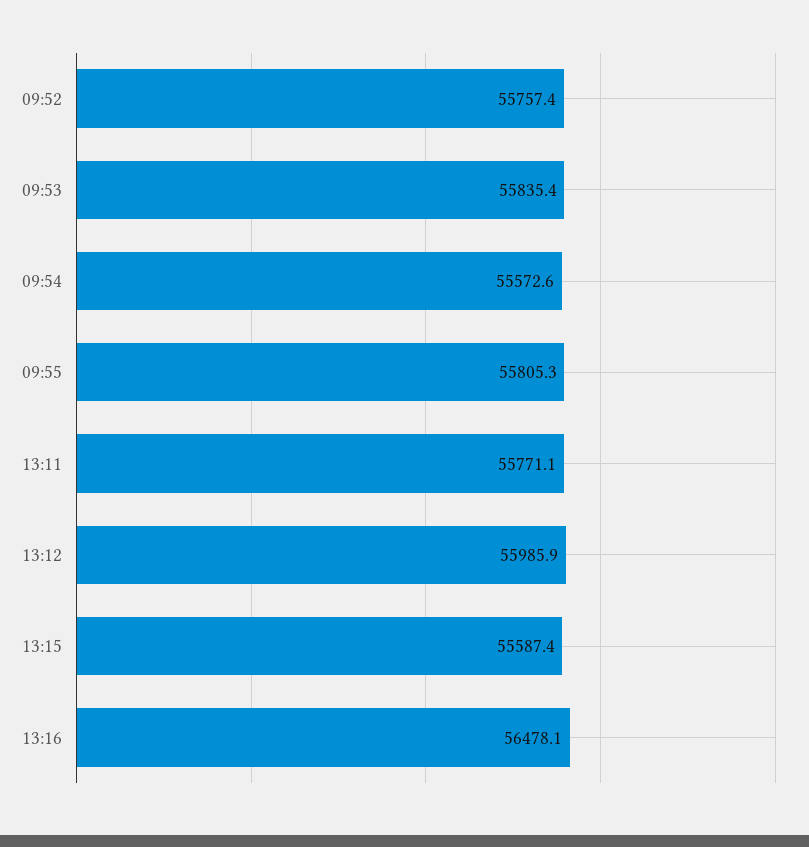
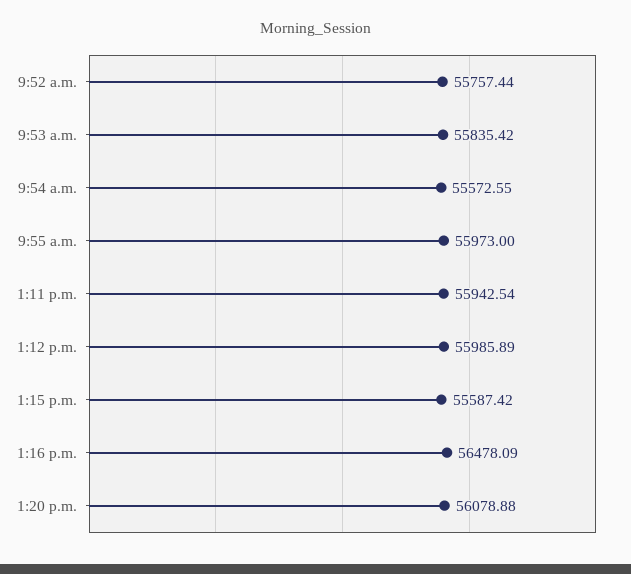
09:55: 55805.3 -> 55973
13:11: 55771.1 -> 55942.54
1:20 p.m.: none -> 56078.88

